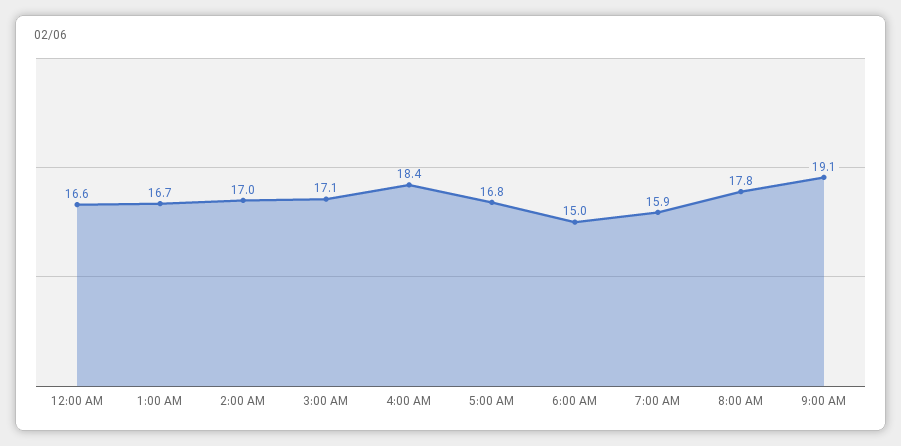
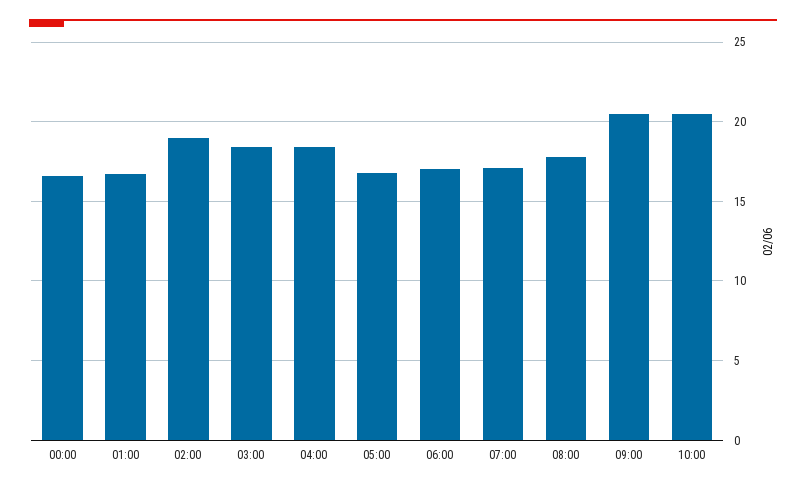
2:00 AM: 17 -> 19
3:00 AM: 17.1 -> 18.5
6:00 AM: 15 -> 17
7:00 AM: 15.9 -> 17
9:00 AM: 19.1 -> 20.5
10:00: none -> 20.5

